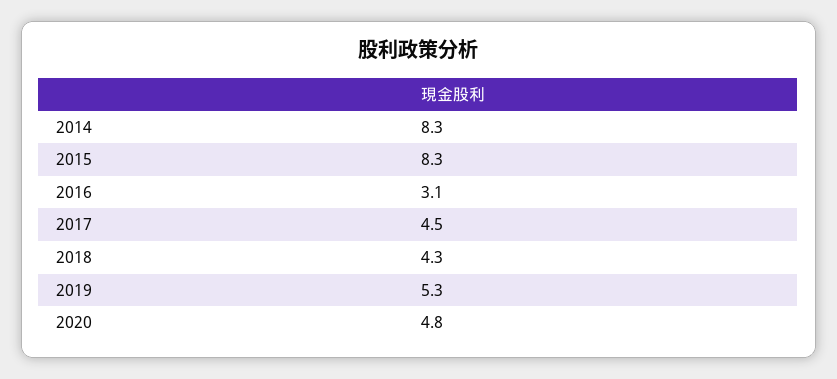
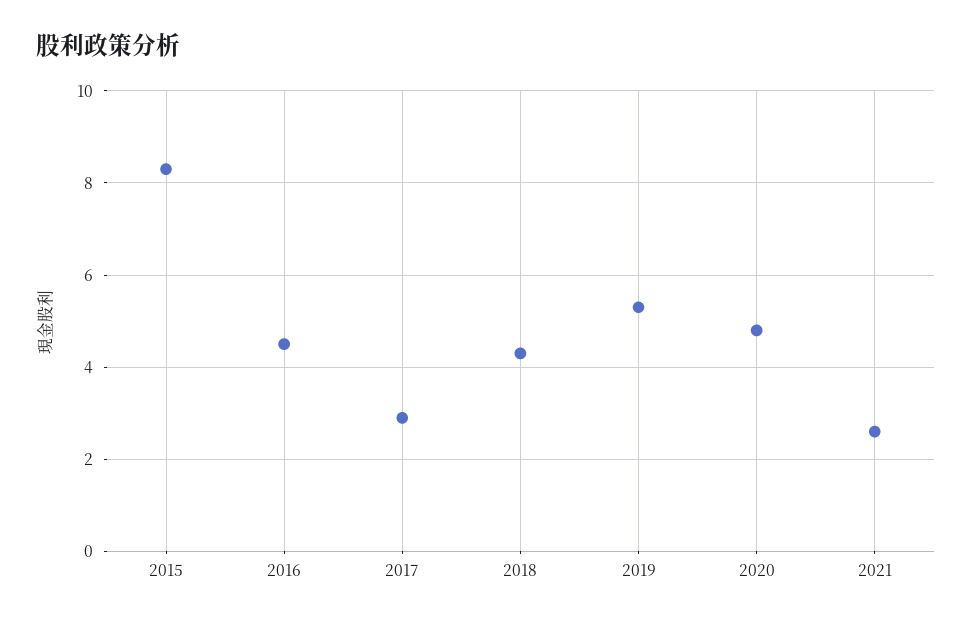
2014: 8.3 -> none
2016: 3.1 -> 4.5
2017: 4.5 -> 3
2021: none -> 2.5

